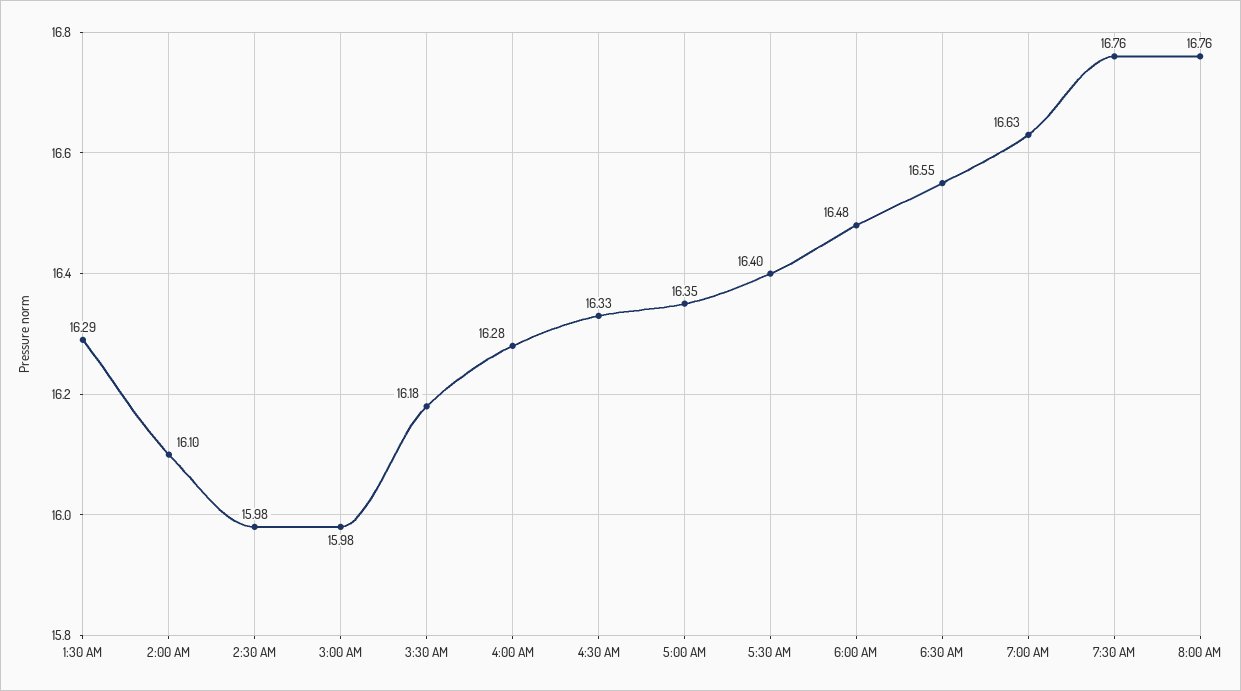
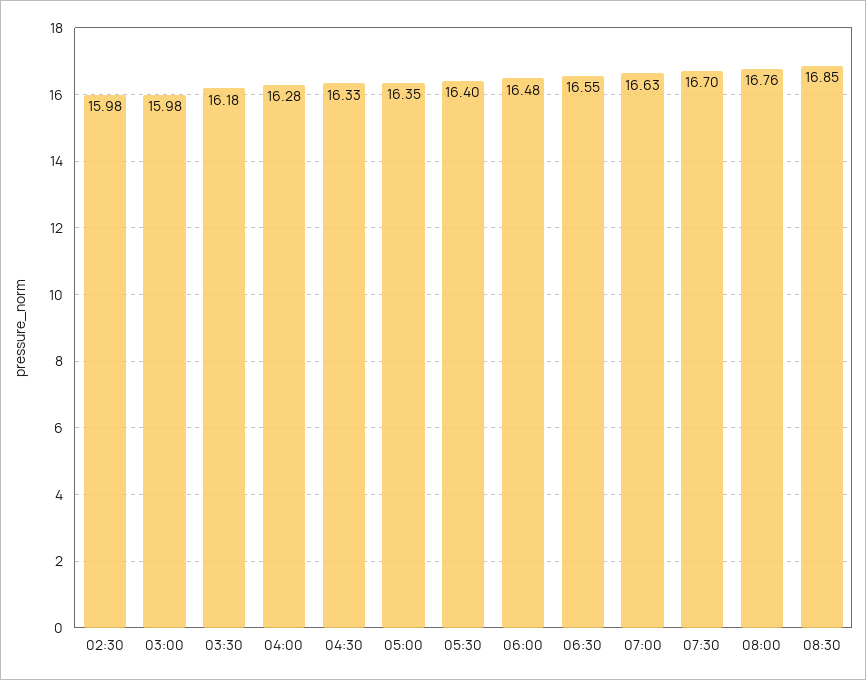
1:30 AM: 16.29 -> none
2:00 AM: 16.1 -> none
7:30 AM: 16.76 -> 16.7
08:30: none -> 16.85

